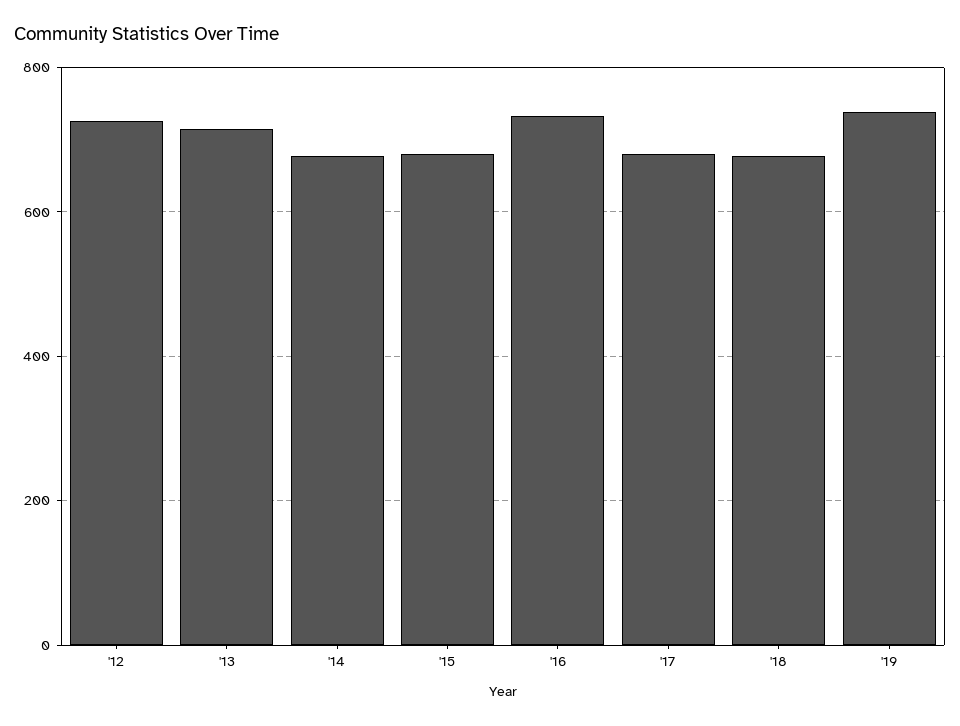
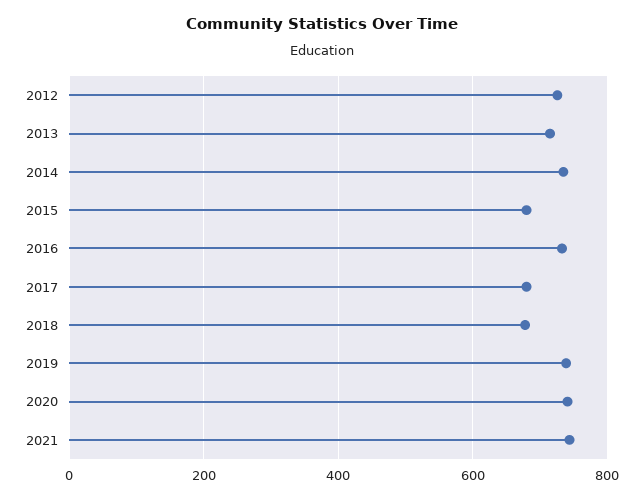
'14: 680 -> 740
2020: none -> 740
2021: none -> 740

